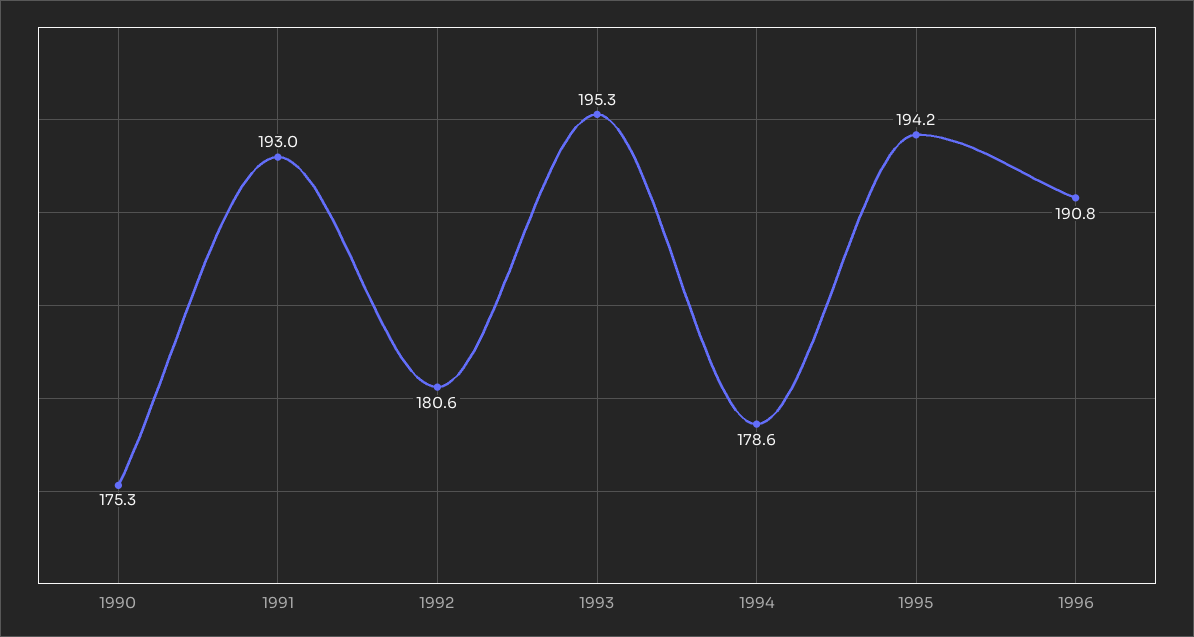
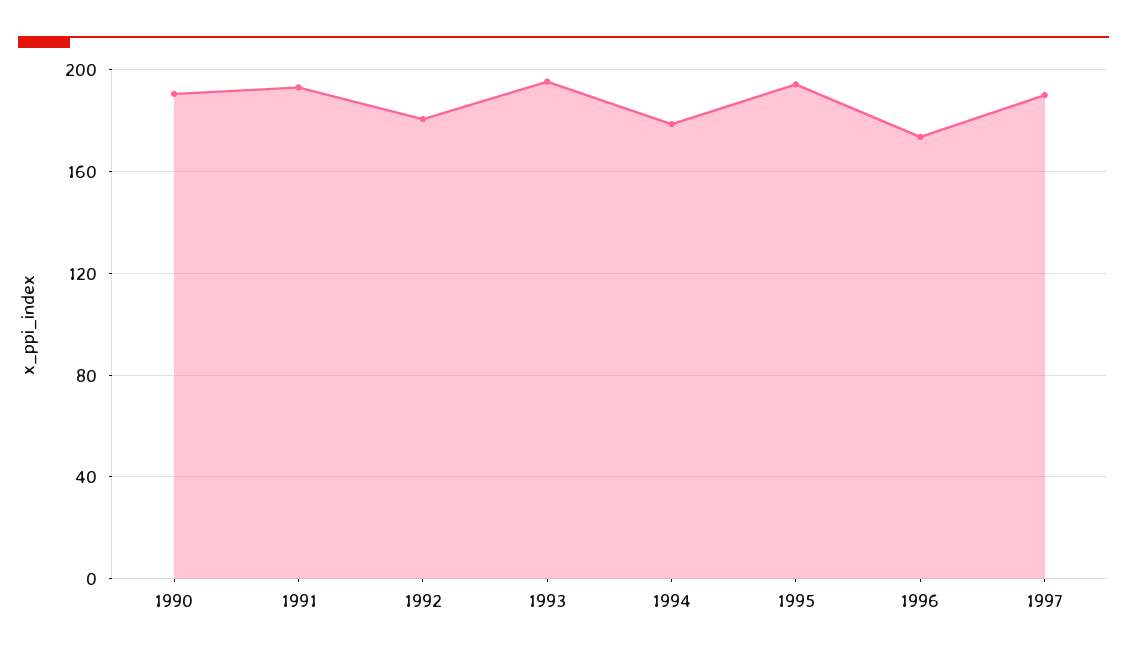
1990: 175.3 -> 190
1996: 190.8 -> 175
1997: none -> 190

